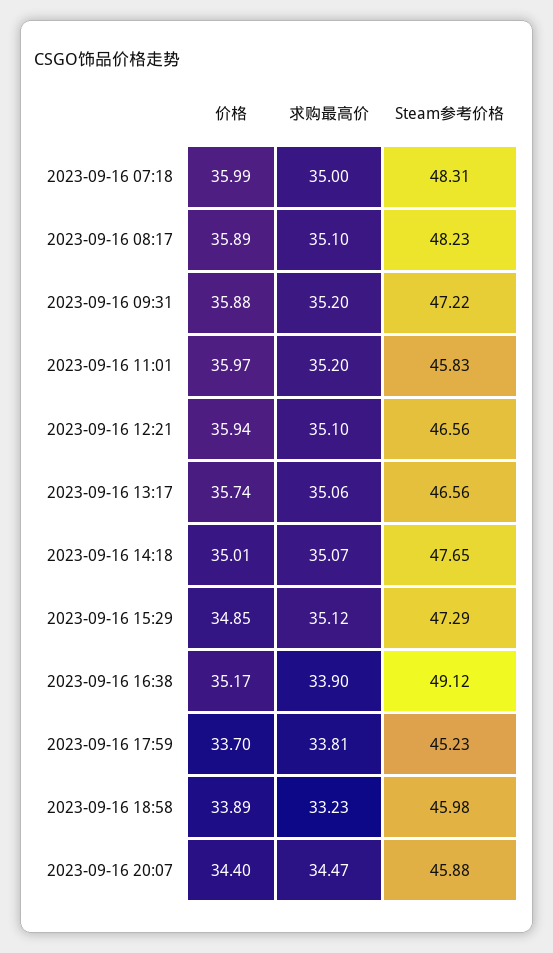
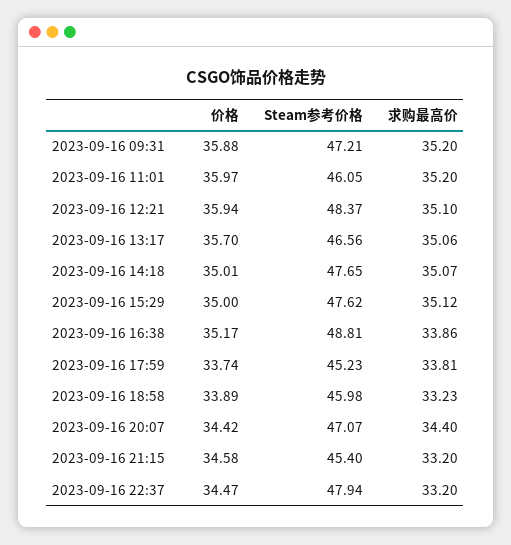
价格, 2023-09-16 07:18: 35.99 -> none
求购最高价, 2023-09-16 07:18: 35 -> none
Steam参考价格, 2023-09-16 07:18: 48.31 -> none
价格, 2023-09-16 08:17: 35.89 -> none
求购最高价, 2023-09-16 08:17: 35.1 -> none
Steam参考价格, 2023-09-16 08:17: 48.23 -> none
Steam参考价格, 2023-09-16 09:31: 47.22 -> 47.21
Steam参考价格, 2023-09-16 11:01: 45.83 -> 46.05
Steam参考价格, 2023-09-16 12:21: 46.56 -> 48.37
价格, 2023-09-16 13:17: 35.74 -> 35.7
价格, 2023-09-16 15:29: 34.85 -> 35
Steam参考价格, 2023-09-16 15:29: 47.29 -> 47.62
求购最高价, 2023-09-16 16:38: 33.9 -> 33.86
Steam参考价格, 2023-09-16 16:38: 49.12 -> 48.81
价格, 2023-09-16 17:59: 33.7 -> 33.74
价格, 2023-09-16 20:07: 34.4 -> 34.42
求购最高价, 2023-09-16 20:07: 34.47 -> 34.4
Steam参考价格, 2023-09-16 20:07: 45.88 -> 47.07
价格, 2023-09-16 21:15: none -> 34.58
Steam参考价格, 2023-09-16 21:15: none -> 45.4
求购最高价, 2023-09-16 21:15: none -> 33.2
价格, 2023-09-16 22:37: none -> 34.47
Steam参考价格, 2023-09-16 22:37: none -> 47.94
求购最高价, 2023-09-16 22:37: none -> 33.2

